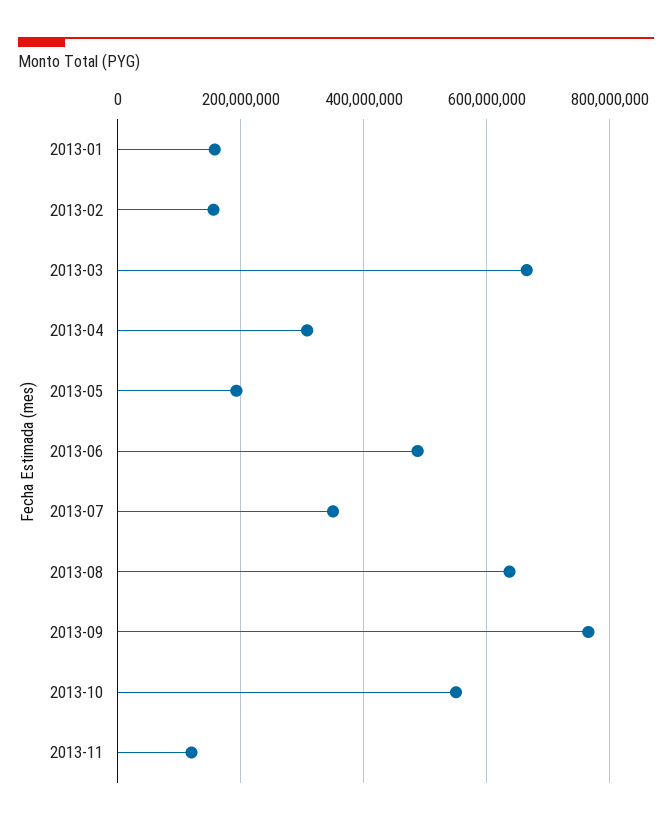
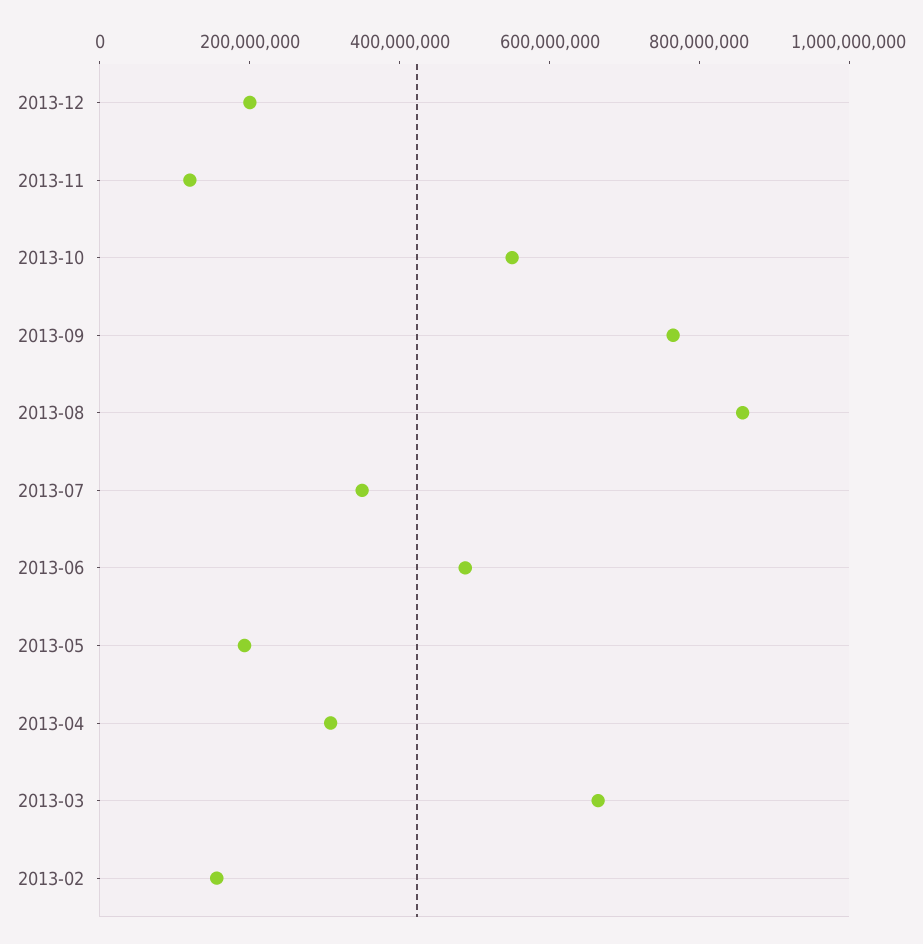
2013-01: 160000000 -> none
2013-08: 640000000 -> 850000000
2013-12: none -> 200000000

